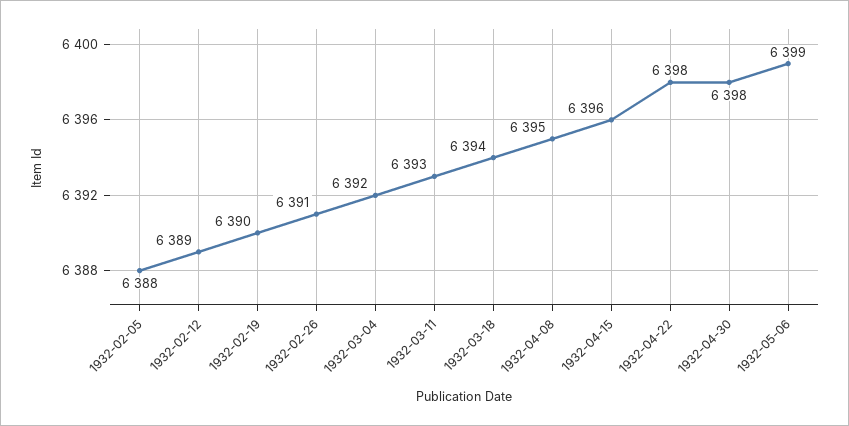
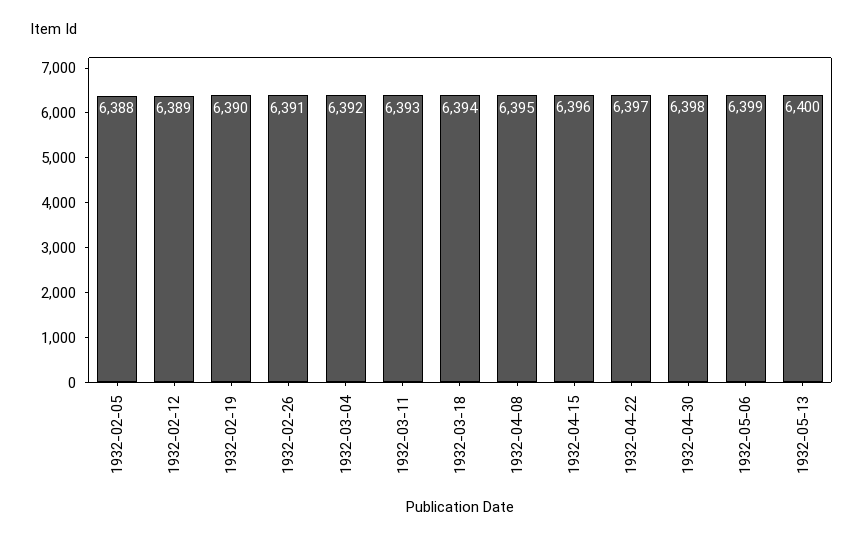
1932-04-22: 6398 -> 6397
1932-05-13: none -> 6400

